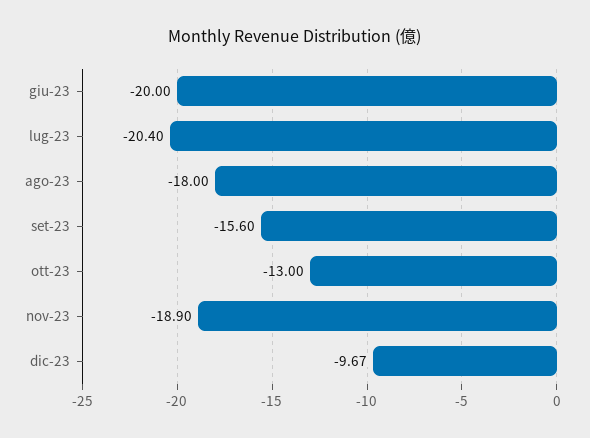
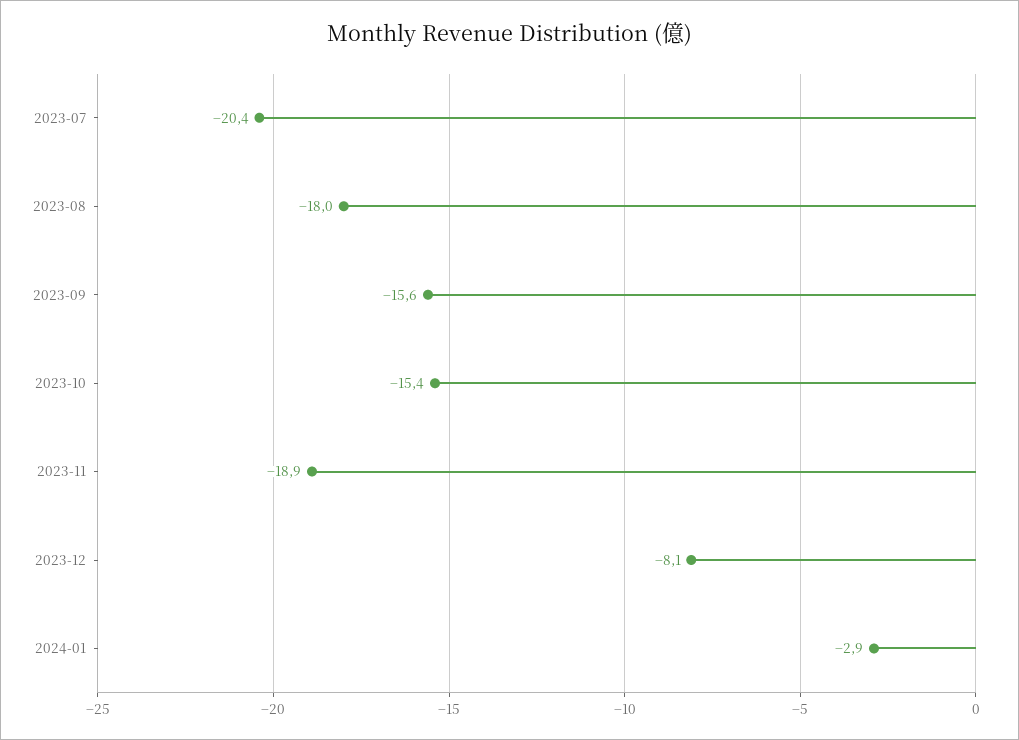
giu-23: -20 -> none
ott-23: -13 -> -15.4
dic-23: -9.67 -> -8.1
2024-01: none -> -2.9

